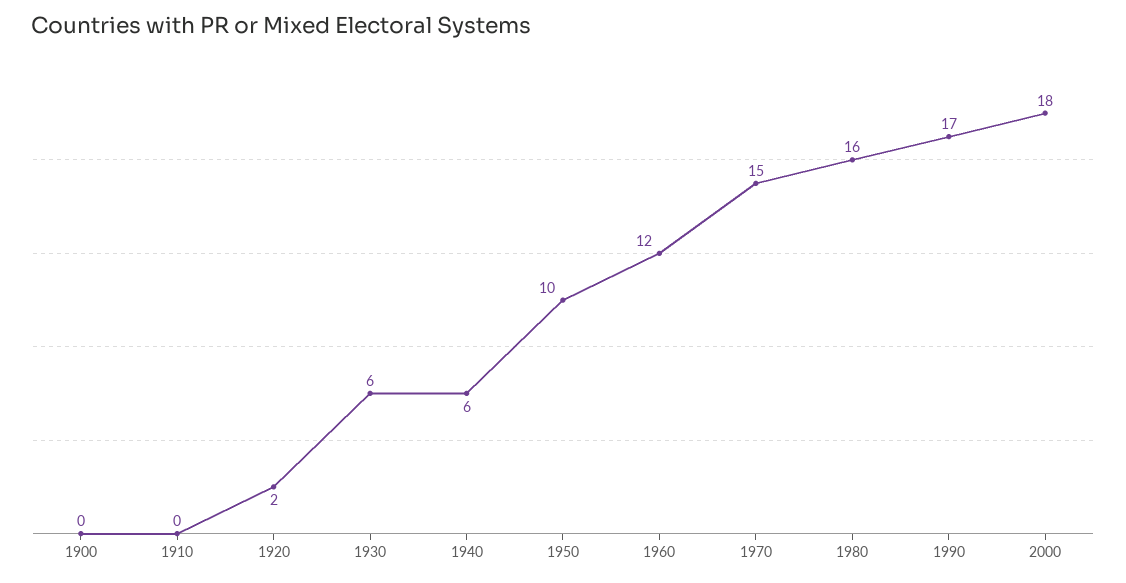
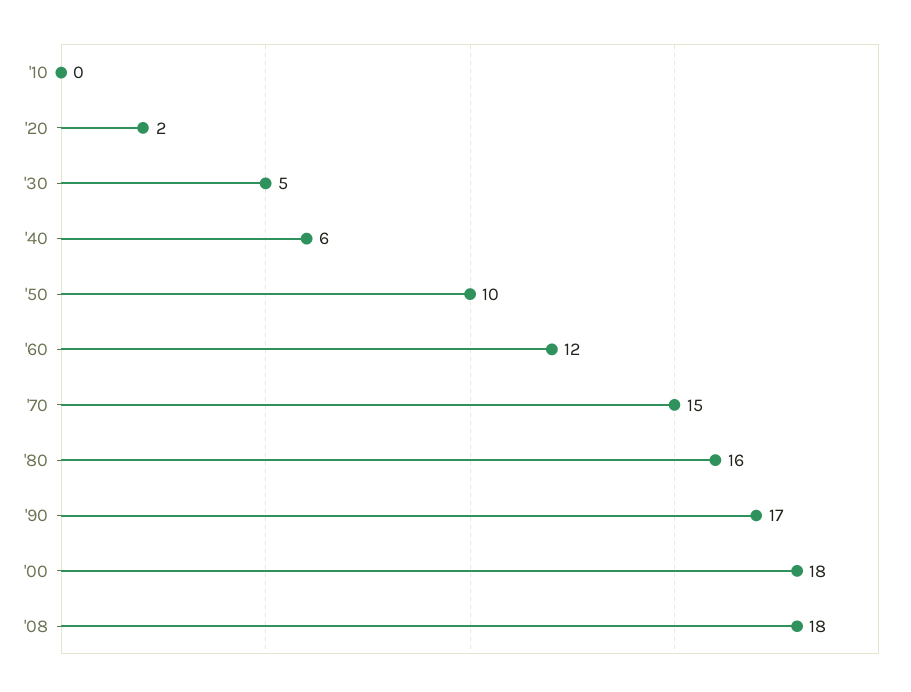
1900: 0 -> none
1930: 6 -> 5
'08: none -> 18

